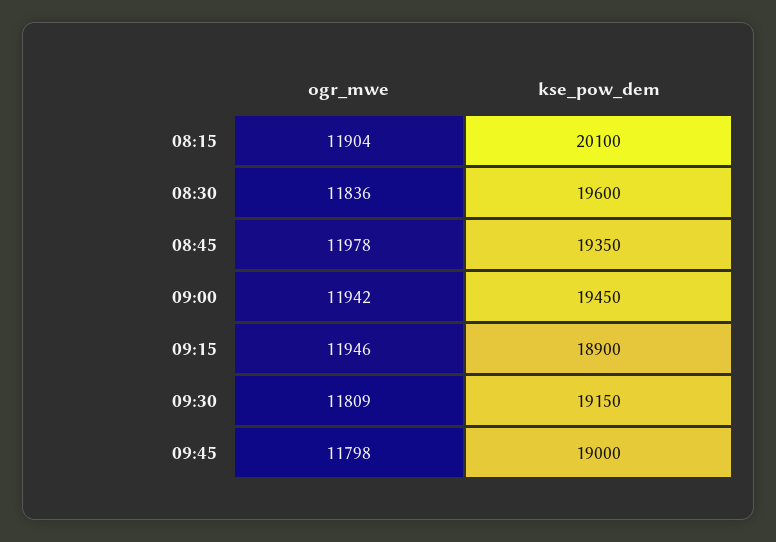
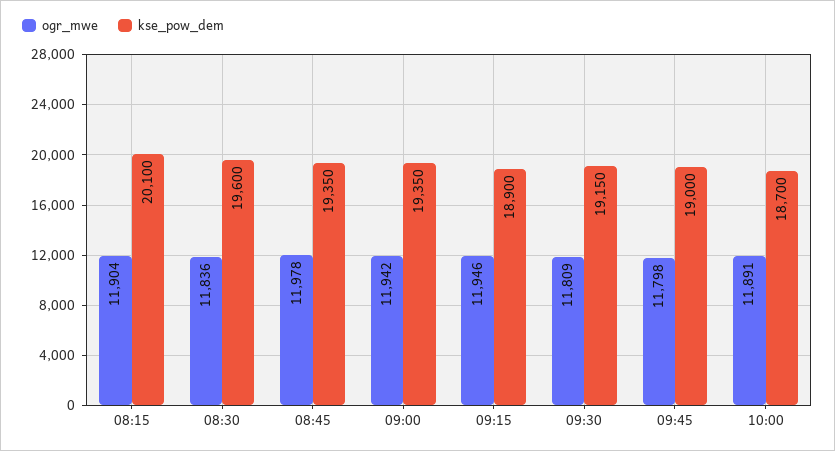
kse_pow_dem, 09:00: 19450 -> 19350
ogr_mwe, 10:00: none -> 11891
kse_pow_dem, 10:00: none -> 18700

